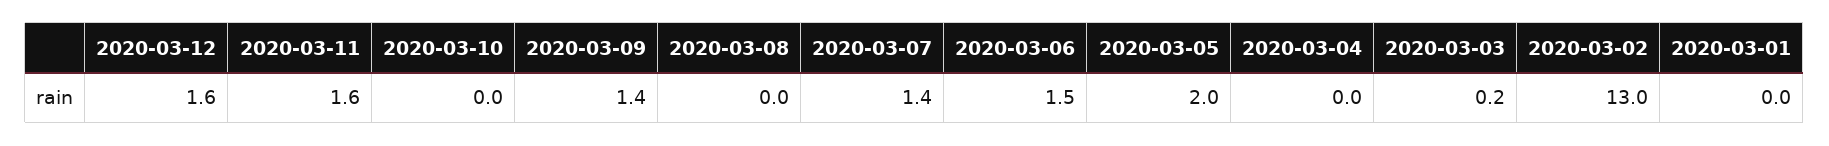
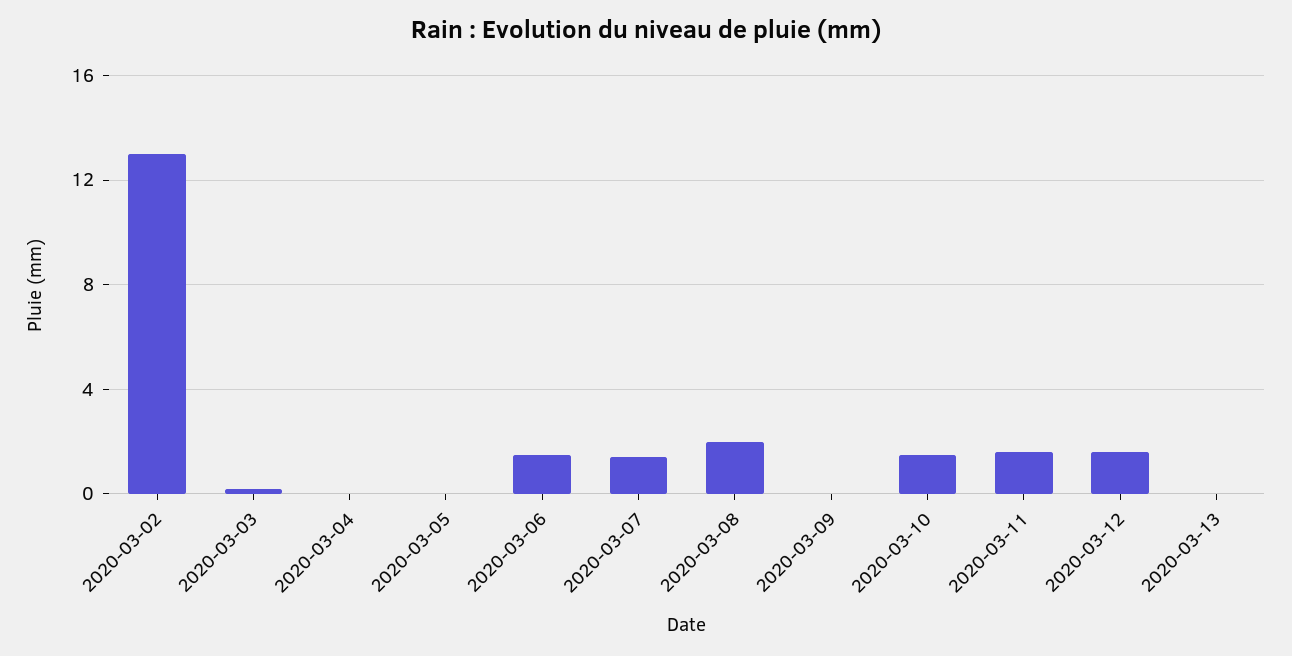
2020-03-10: 0 -> 1.5
2020-03-09: 1.4 -> 0
2020-03-08: 0 -> 2
2020-03-05: 2 -> 0
2020-03-01: 0 -> none
2020-03-13: none -> 0

